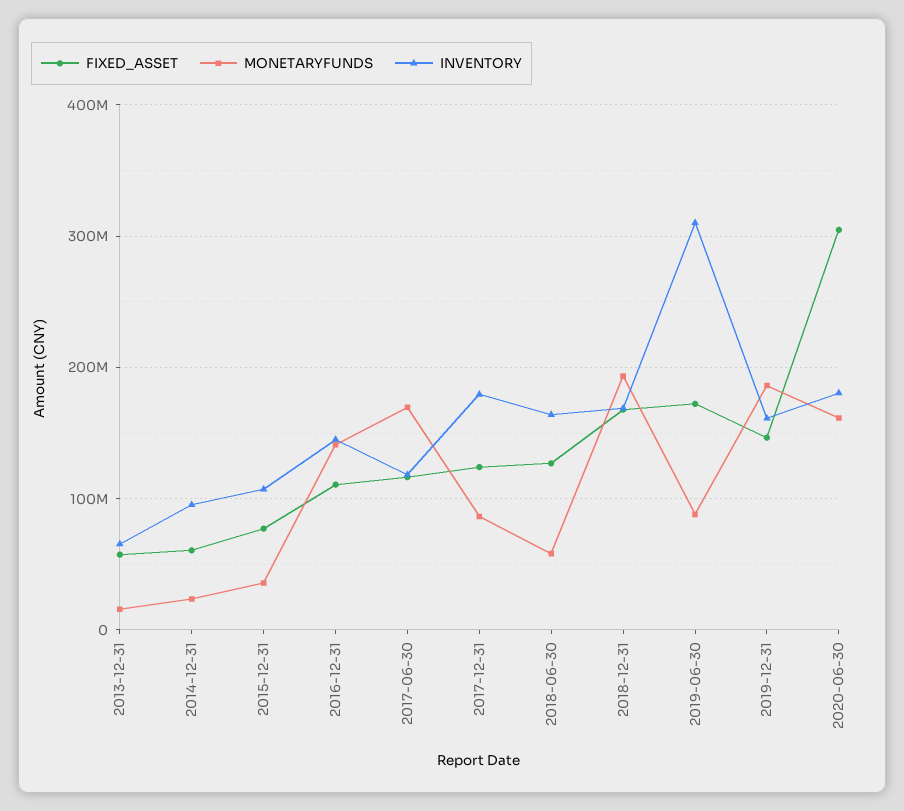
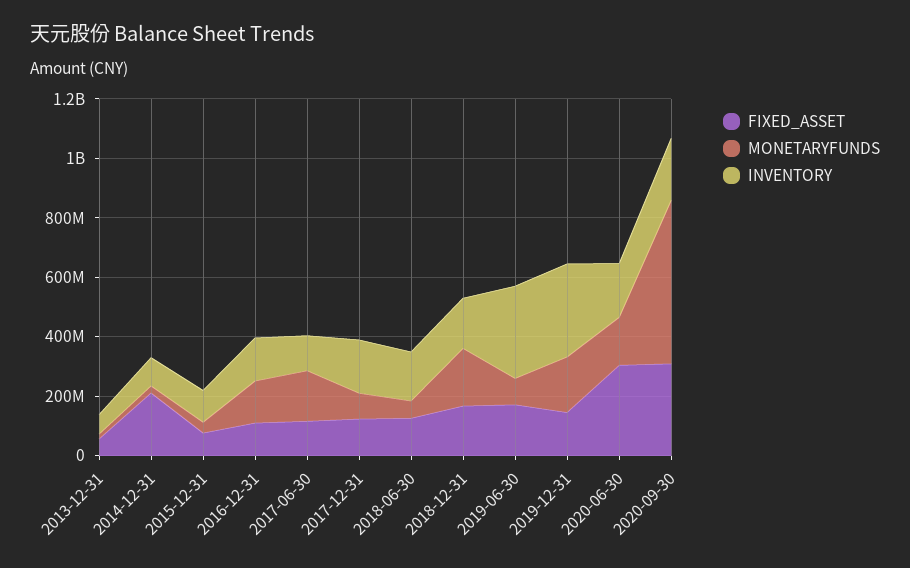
FIXED_ASSET, 2014-12-31: 60000000 -> 200000000
INVENTORY, 2019-12-31: 160000000 -> 300000000
FIXED_ASSET, 2020-09-30: none -> 300000000
MONETARYFUNDS, 2020-09-30: none -> 550000000
INVENTORY, 2020-09-30: none -> 200000000

